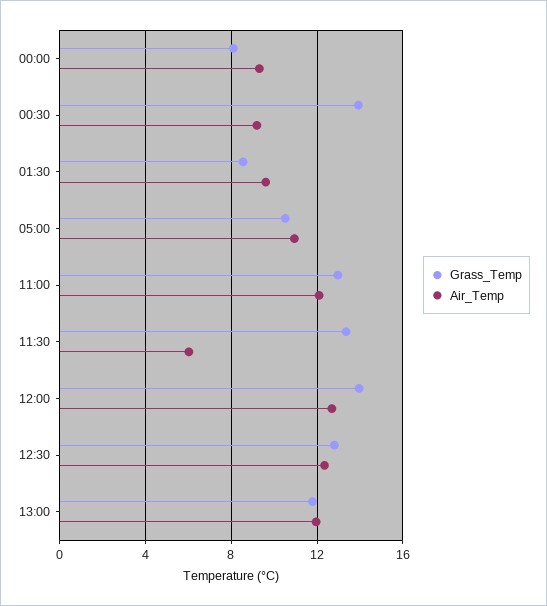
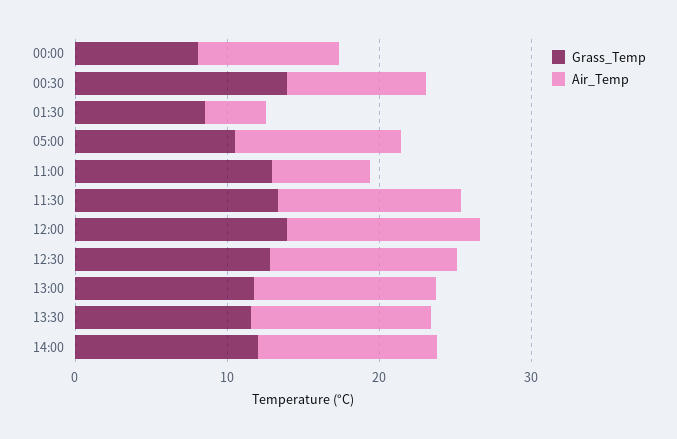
Air_Temp, 01:30: 9.5 -> 4
Air_Temp, 11:00: 12 -> 6
Air_Temp, 11:30: 6 -> 12
Grass_Temp, 13:30: none -> 12
Air_Temp, 13:30: none -> 12
Grass_Temp, 14:00: none -> 12
Air_Temp, 14:00: none -> 12

